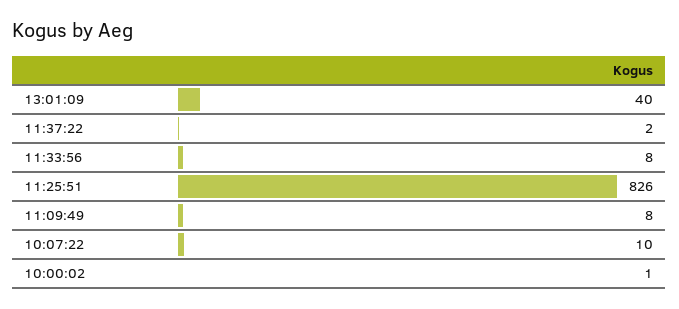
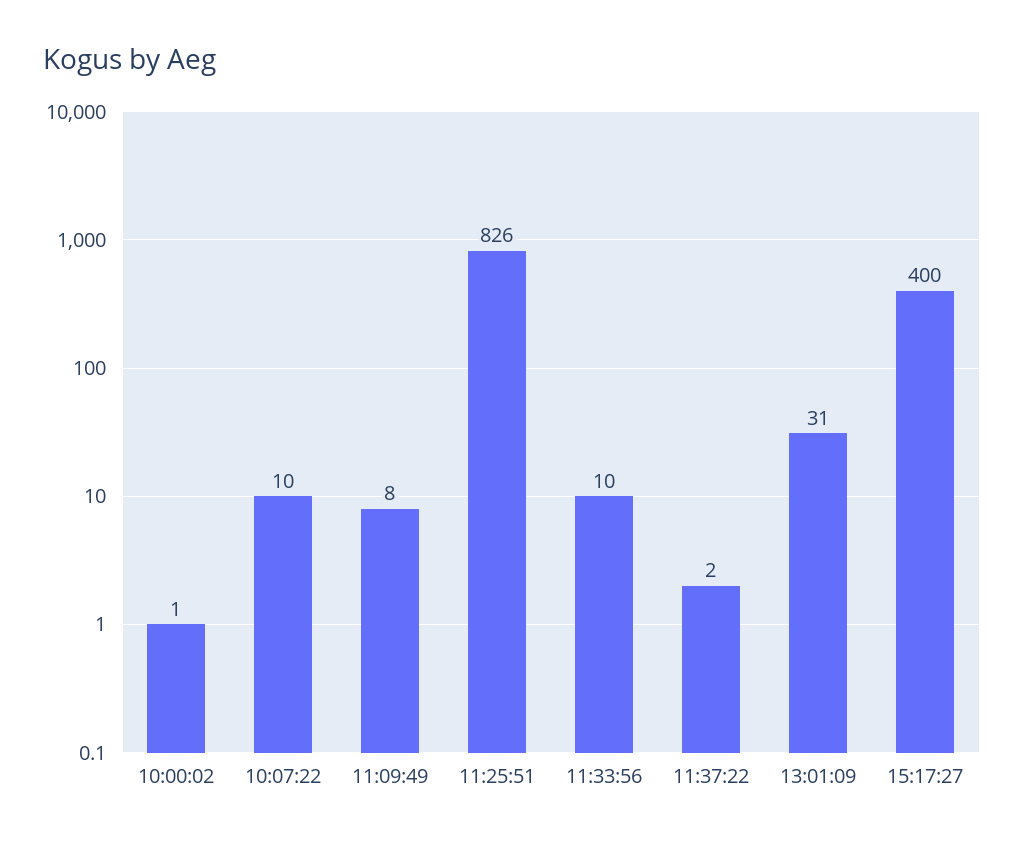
13:01:09: 40 -> 31
11:33:56: 8 -> 10
15:17:27: none -> 400

